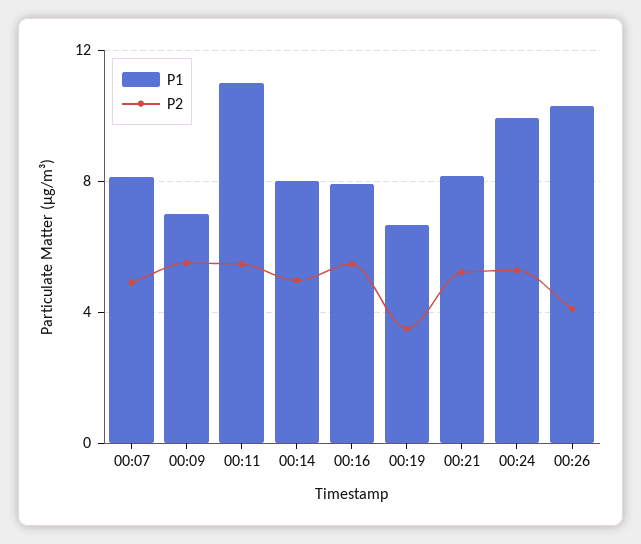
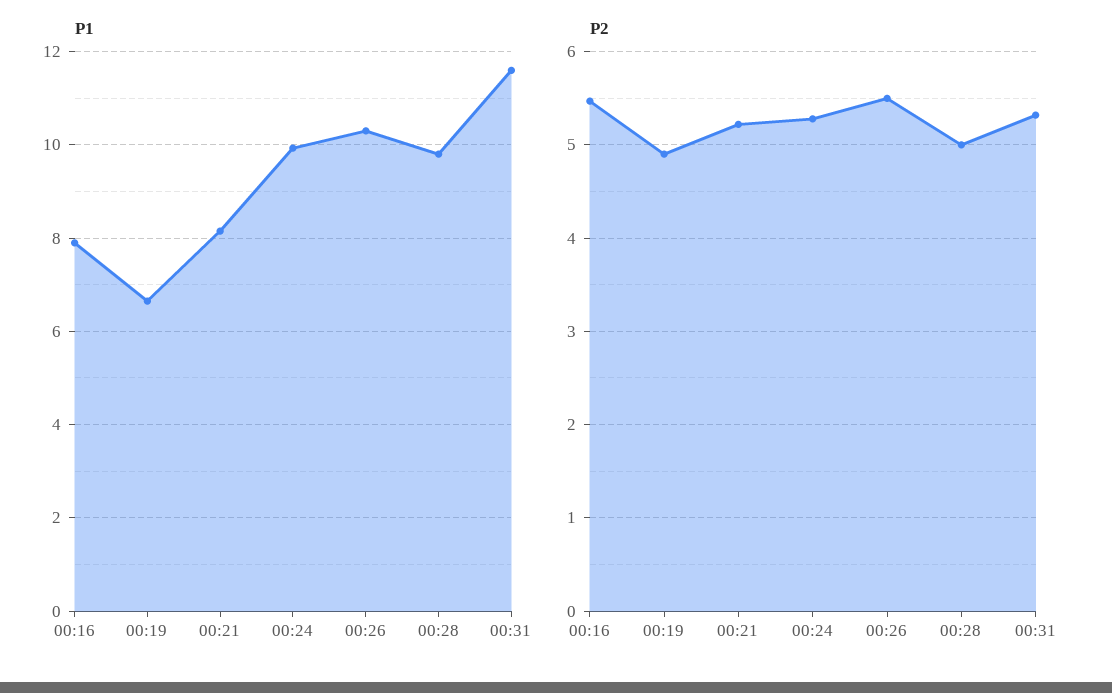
P1, 00:07: 8 -> none
P2, 00:07: 5 -> none
P1, 00:09: 7 -> none
P2, 00:09: 5.5 -> none
P1, 00:11: 11 -> none
P2, 00:11: 5.5 -> none
P1, 00:14: 8 -> none
P2, 00:14: 5 -> none
P2, 00:19: 3.5 -> 4.9
P2, 00:26: 4 -> 5.5
P1, 00:28: none -> 9.8
P1, 00:31: none -> 11.6
P2, 00:28: none -> 5
P2, 00:31: none -> 5.3

